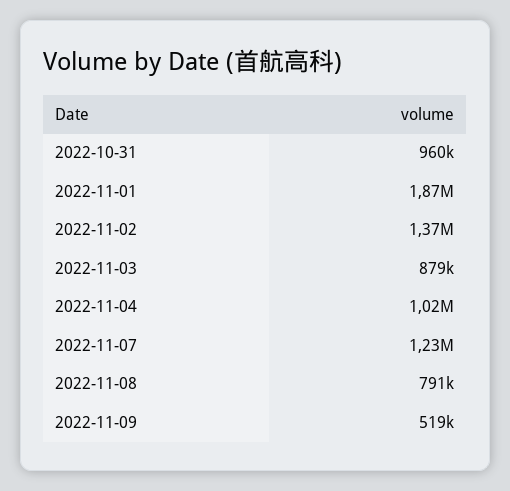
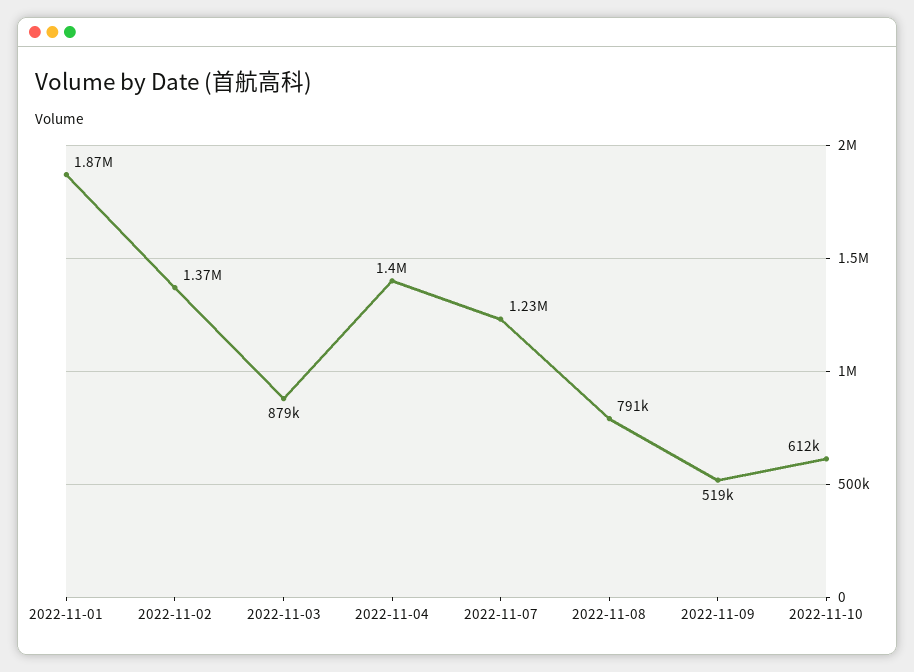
2022-10-31: 960000 -> none
2022-11-04: 1020000 -> 1400000
2022-11-10: none -> 612000

